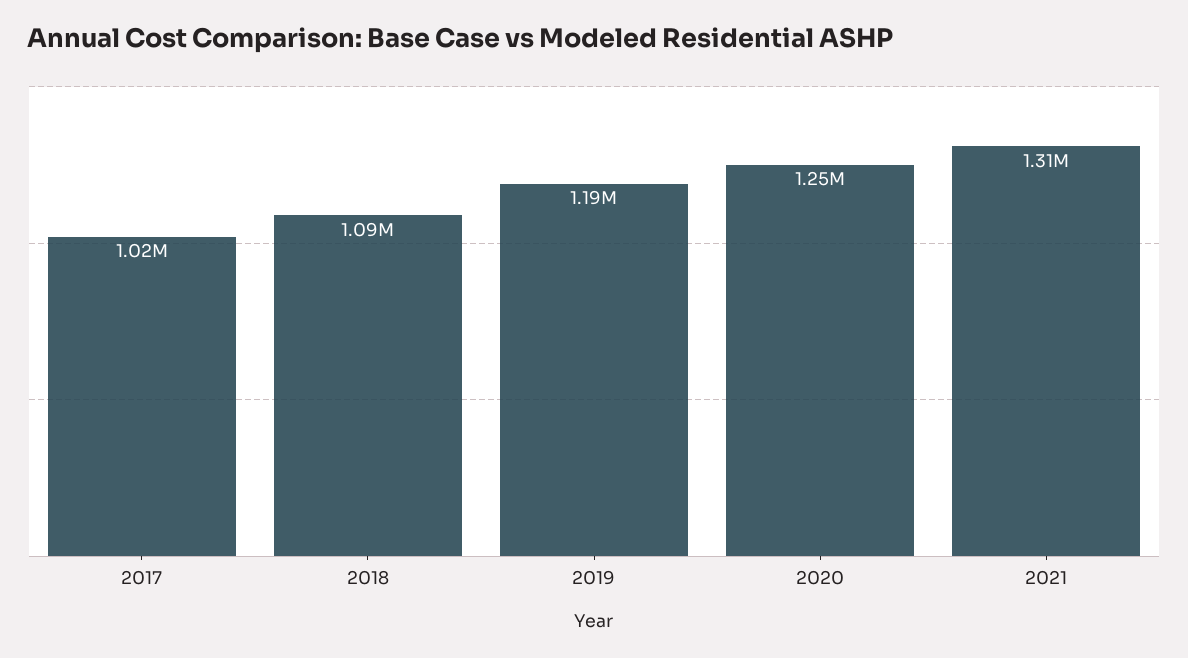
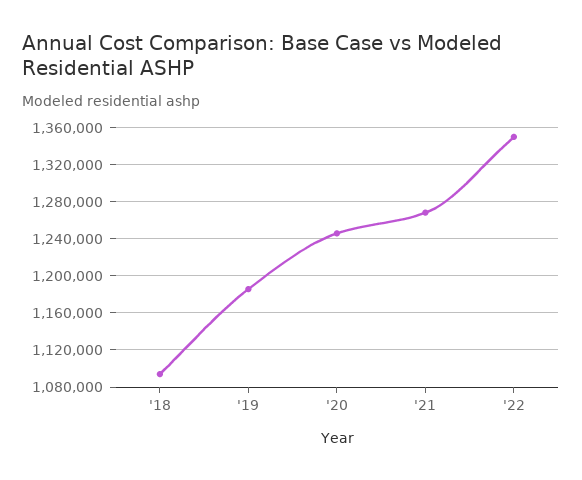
2017: 1020000 -> none
2021: 1310000 -> 1270000
'22: none -> 1350000

